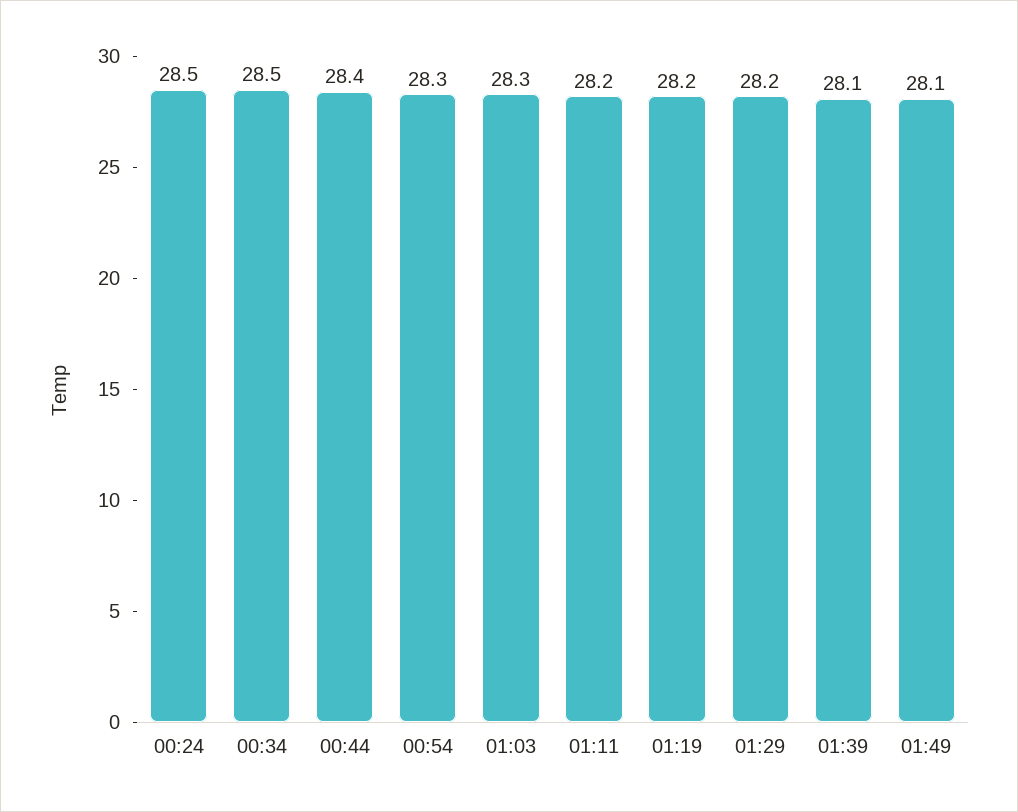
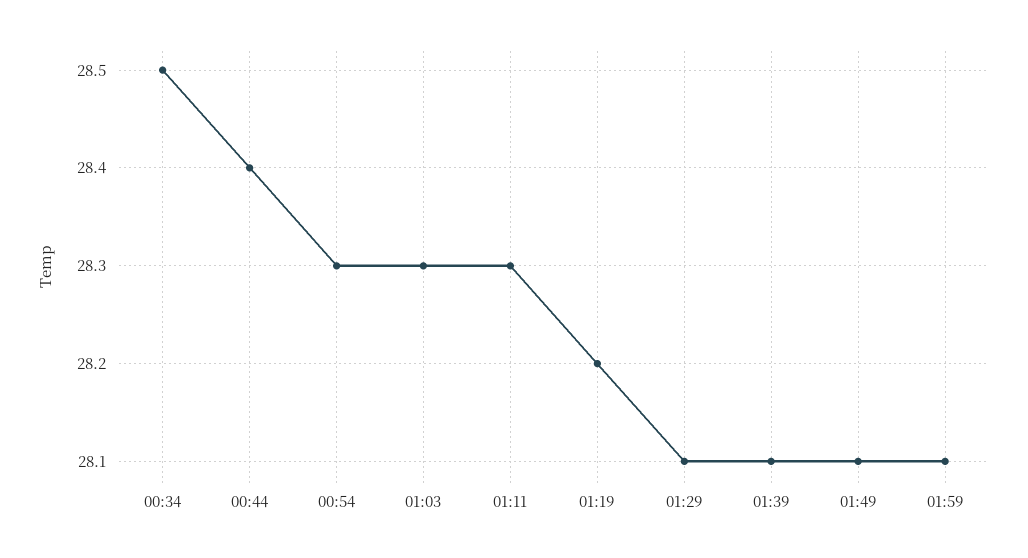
00:24: 28.5 -> none
01:11: 28.2 -> 28.3
01:29: 28.2 -> 28.1
01:59: none -> 28.1

